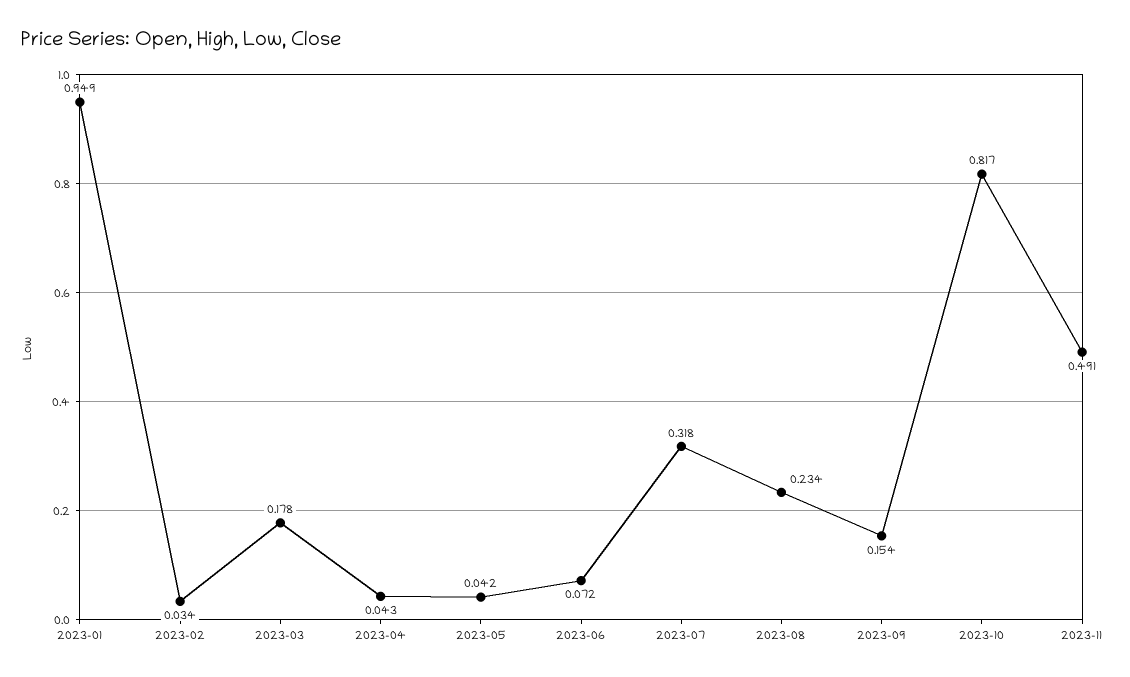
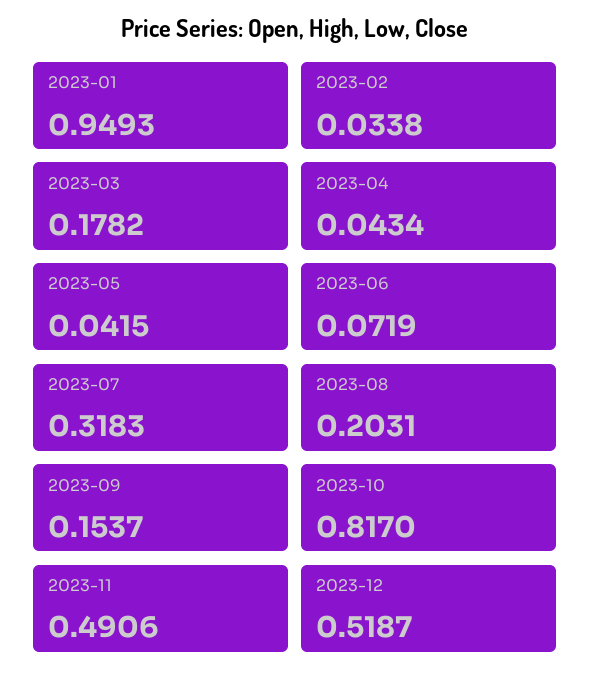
2023-08: 0.234 -> 0.2031
2023-12: none -> 0.5187

